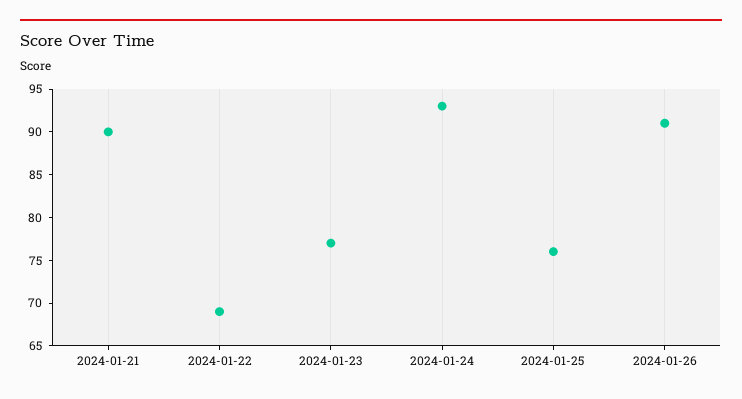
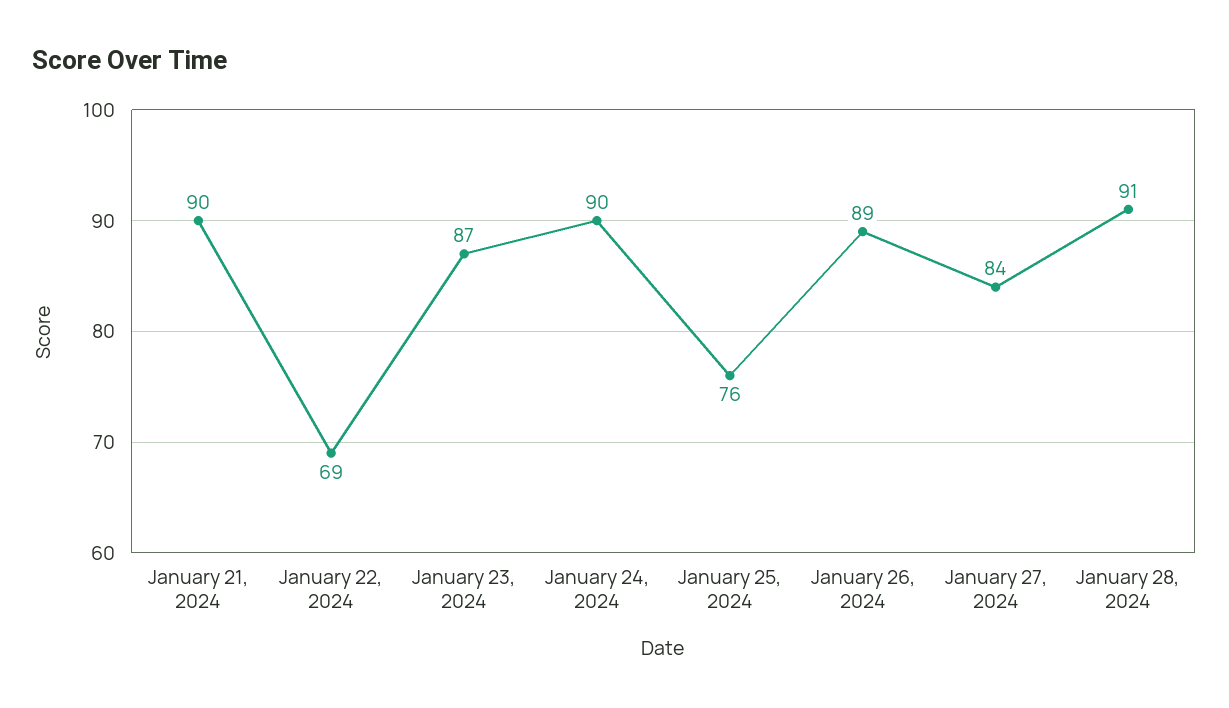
2024-01-23: 77 -> 87
2024-01-24: 93 -> 90
2024-01-26: 91 -> 89
January 27, 2024: none -> 84
January 28, 2024: none -> 91

